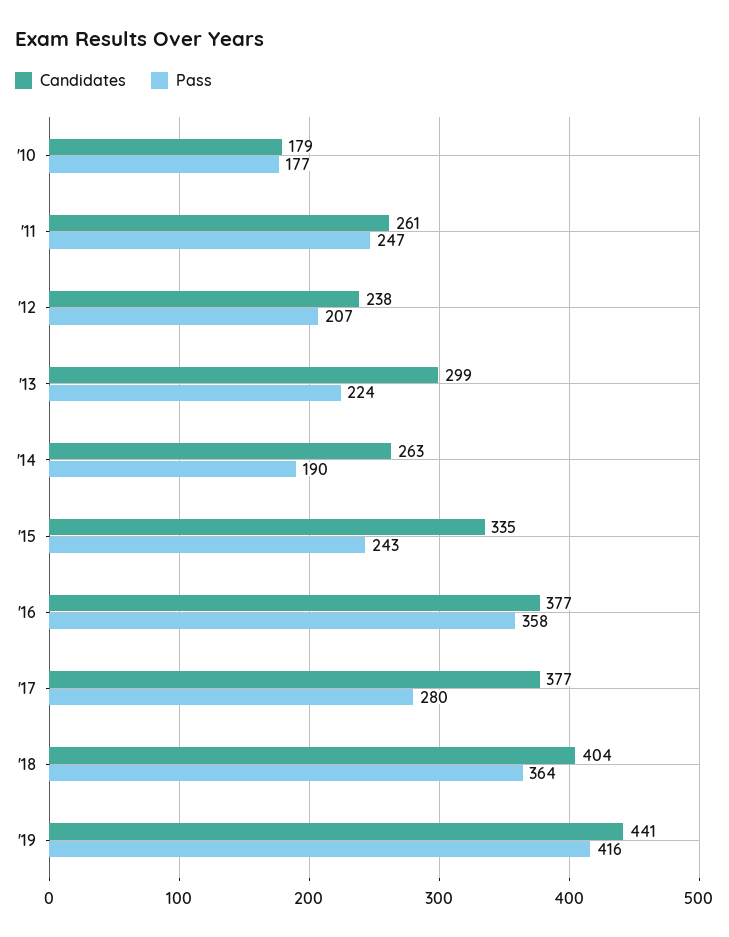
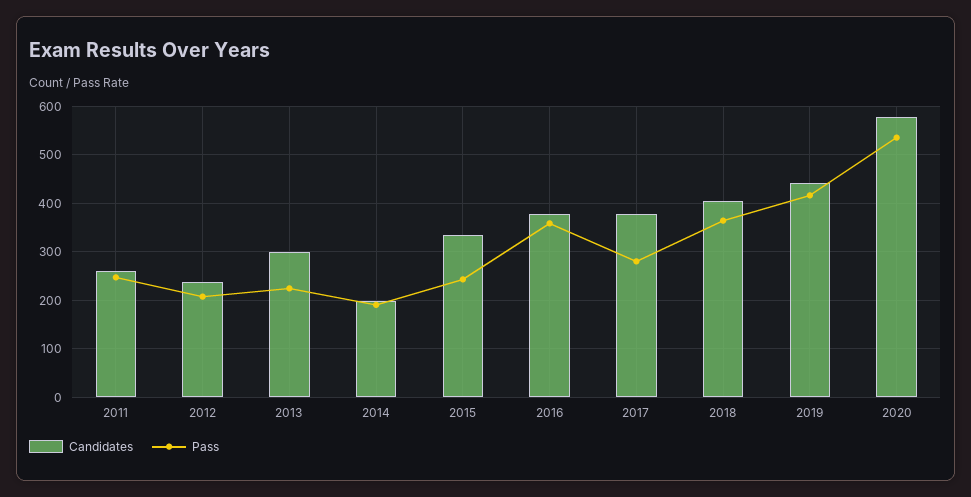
Candidates, '10: 179 -> none
Pass, '10: 177 -> none
Candidates, '14: 263 -> 200
Candidates, 2020: none -> 580
Pass, 2020: none -> 540

